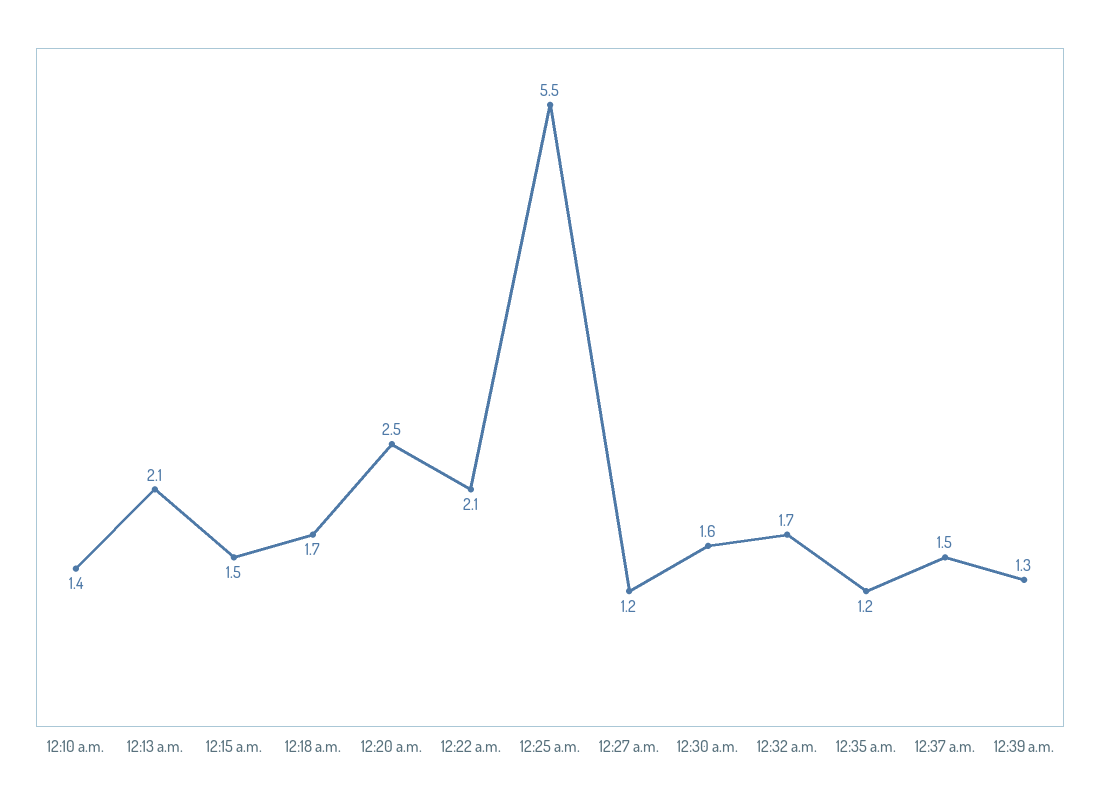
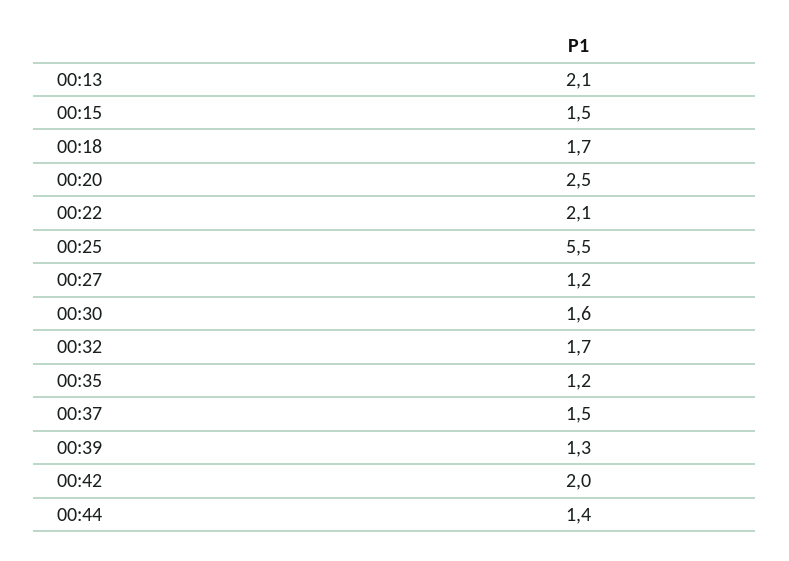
12:10 a.m.: 1.4 -> none
00:42: none -> 2
00:44: none -> 1.4

